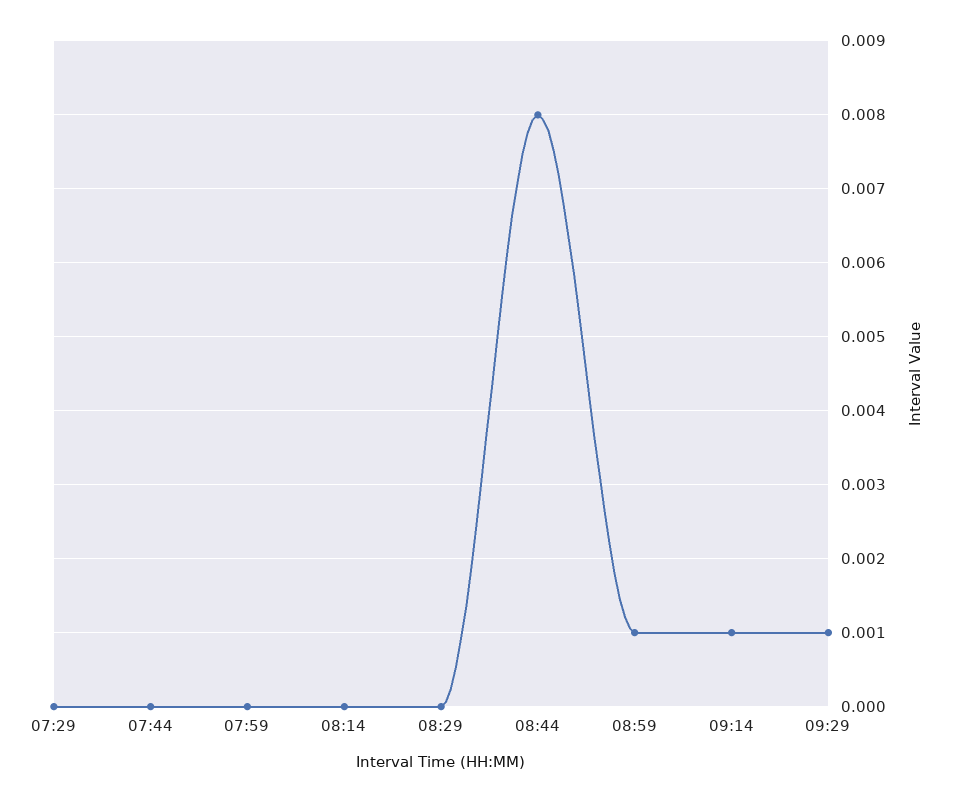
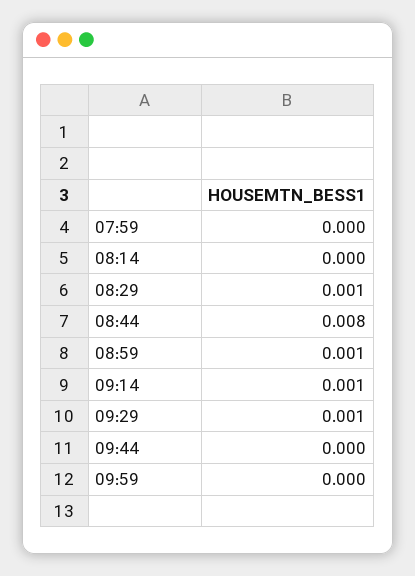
07:29: 0 -> none
07:44: 0 -> none
08:29: 0 -> 0.001
09:44: none -> 0
09:59: none -> 0

